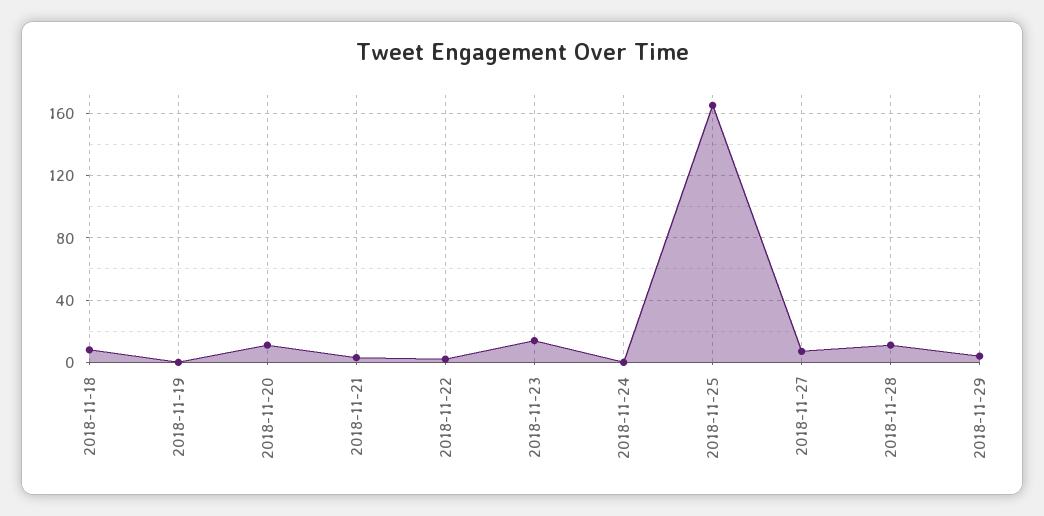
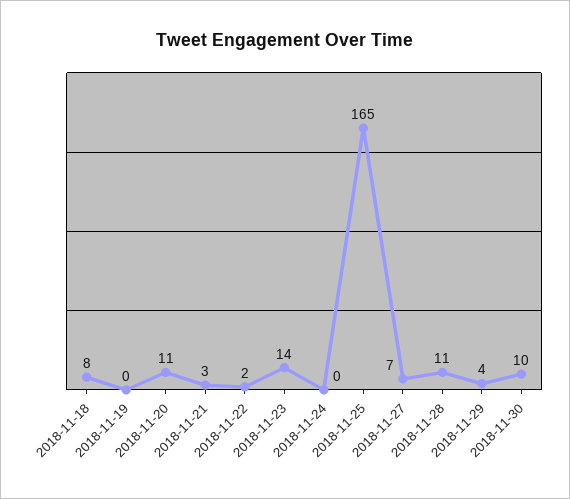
2018-11-30: none -> 10

